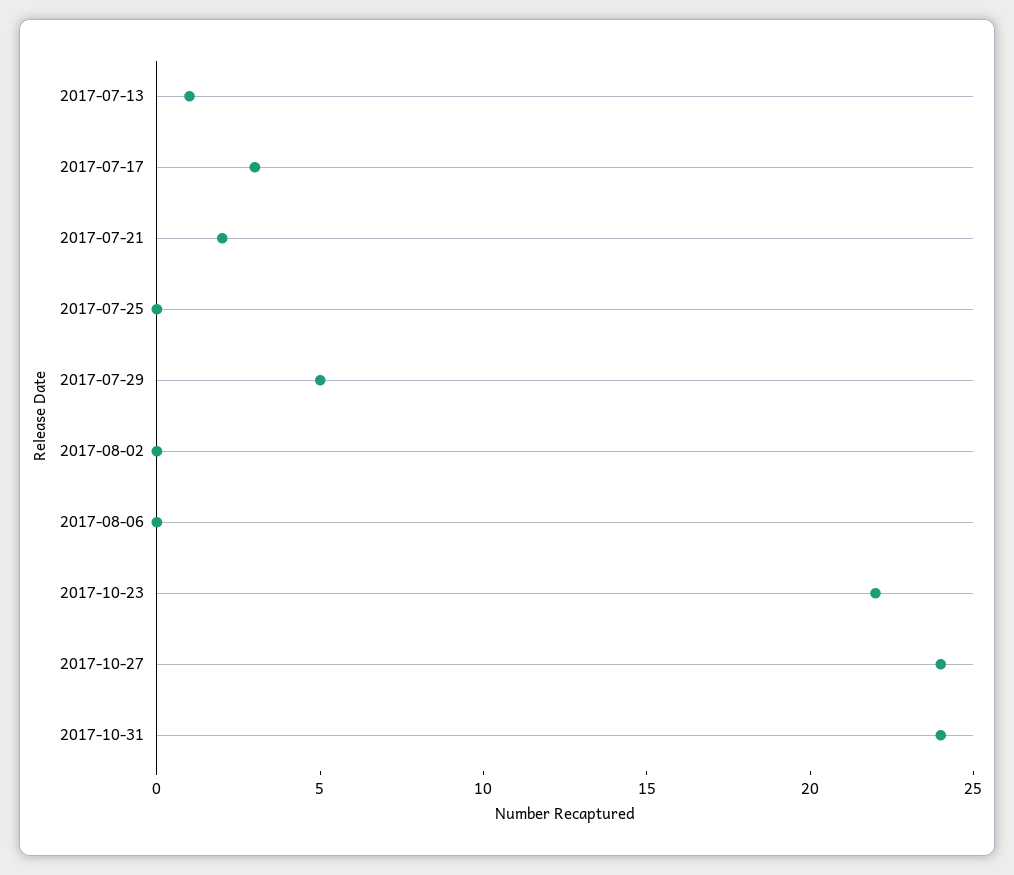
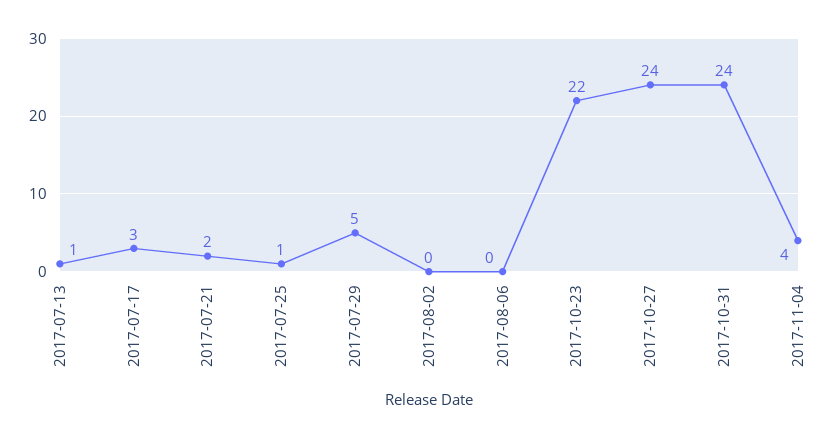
2017-07-25: 0 -> 1
2017-11-04: none -> 4

